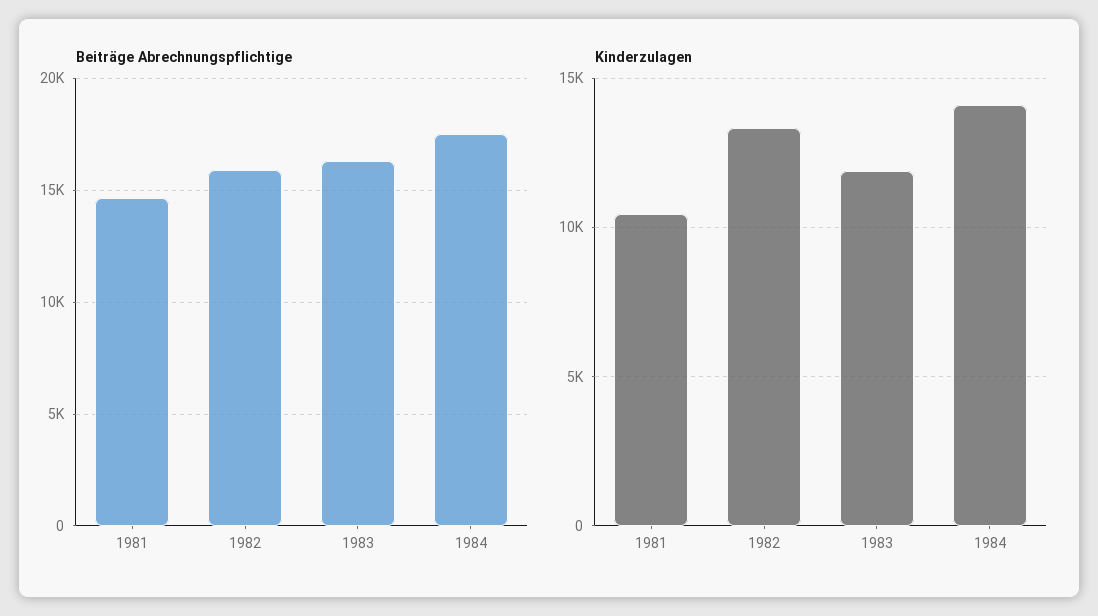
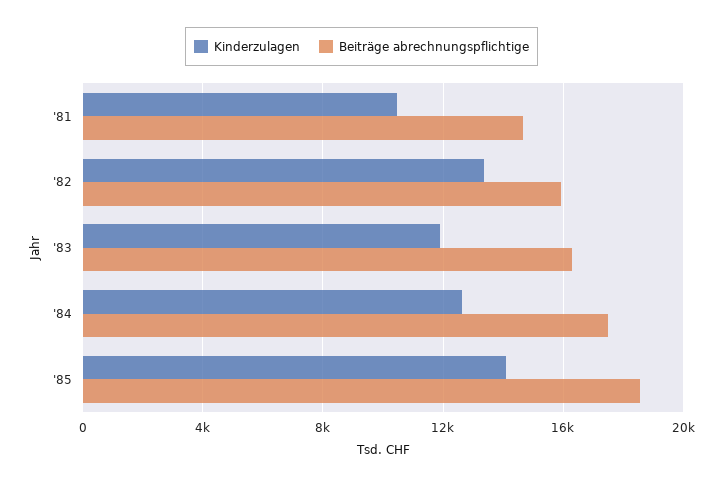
Kinderzulagen, 1984: 14000 -> 12500
Kinderzulagen, '85: none -> 14000
Beiträge Abrechnungspflichtige, '85: none -> 18500

